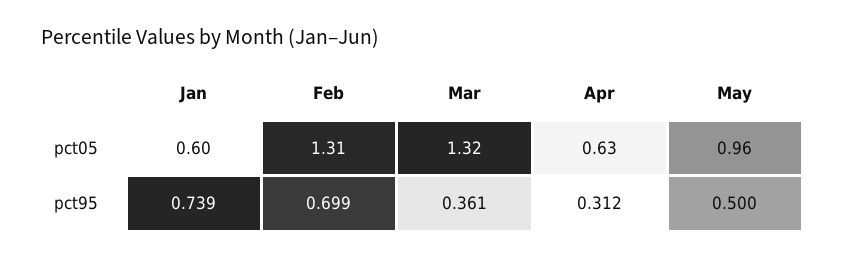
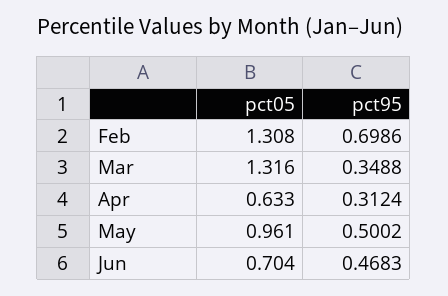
Jan, pct05: 0.6 -> none
Jan, pct95: 0.739 -> none
Mar, pct95: 0.361 -> 0.3488
Jun, pct05: none -> 0.704
Jun, pct95: none -> 0.4683

